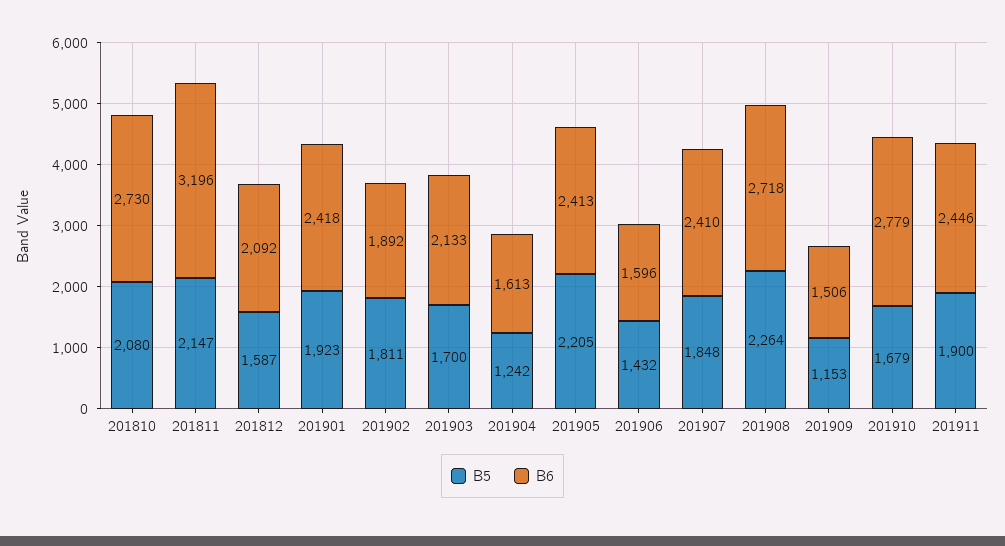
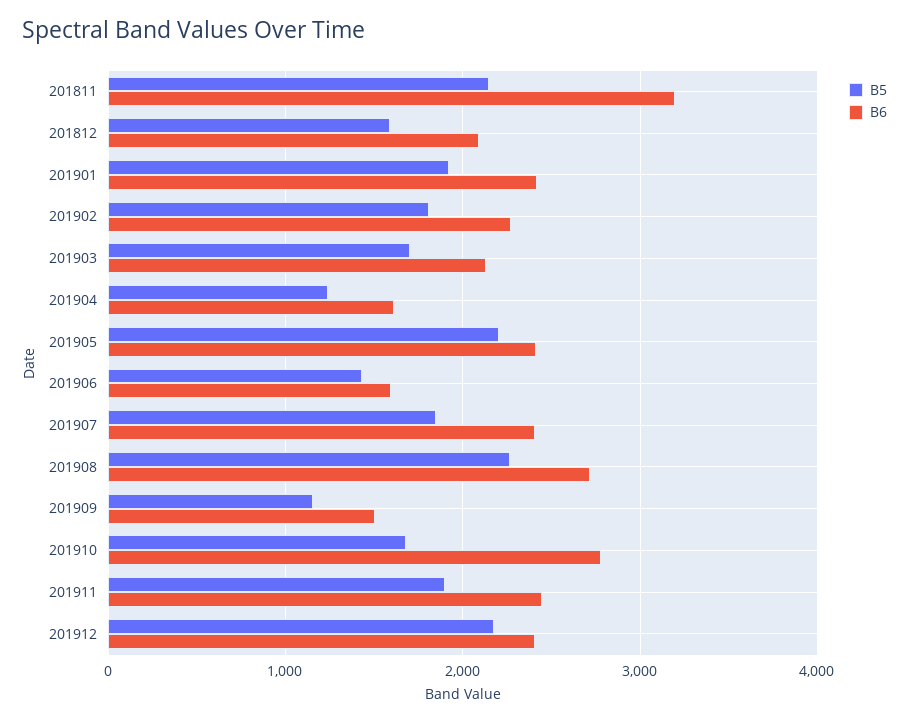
B5, 201810: 2080 -> none
B6, 201810: 2730 -> none
B6, 201902: 1892 -> 2300
B5, 201912: none -> 2200
B6, 201912: none -> 2400

